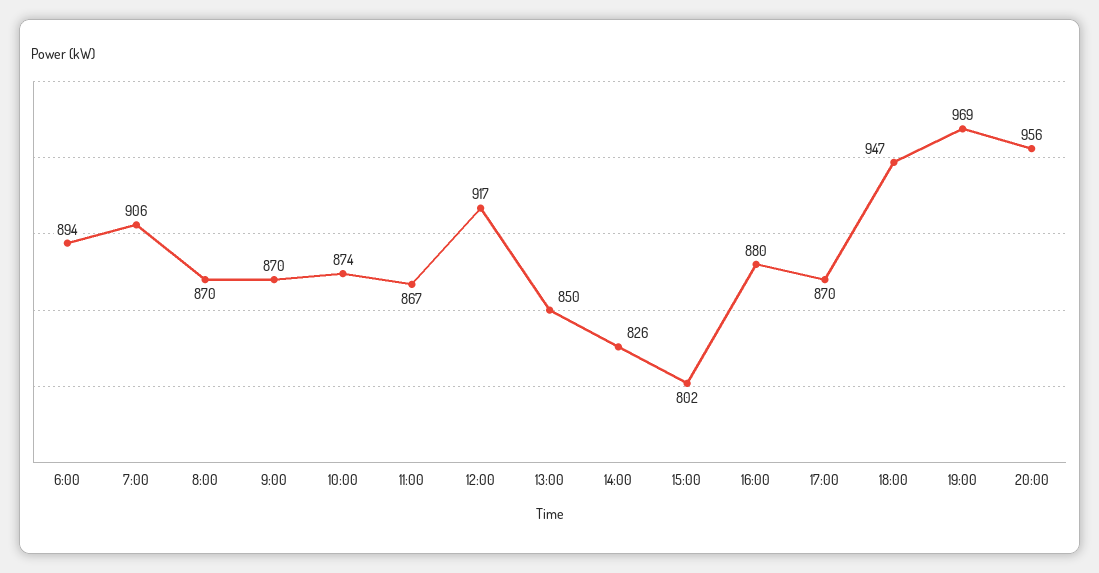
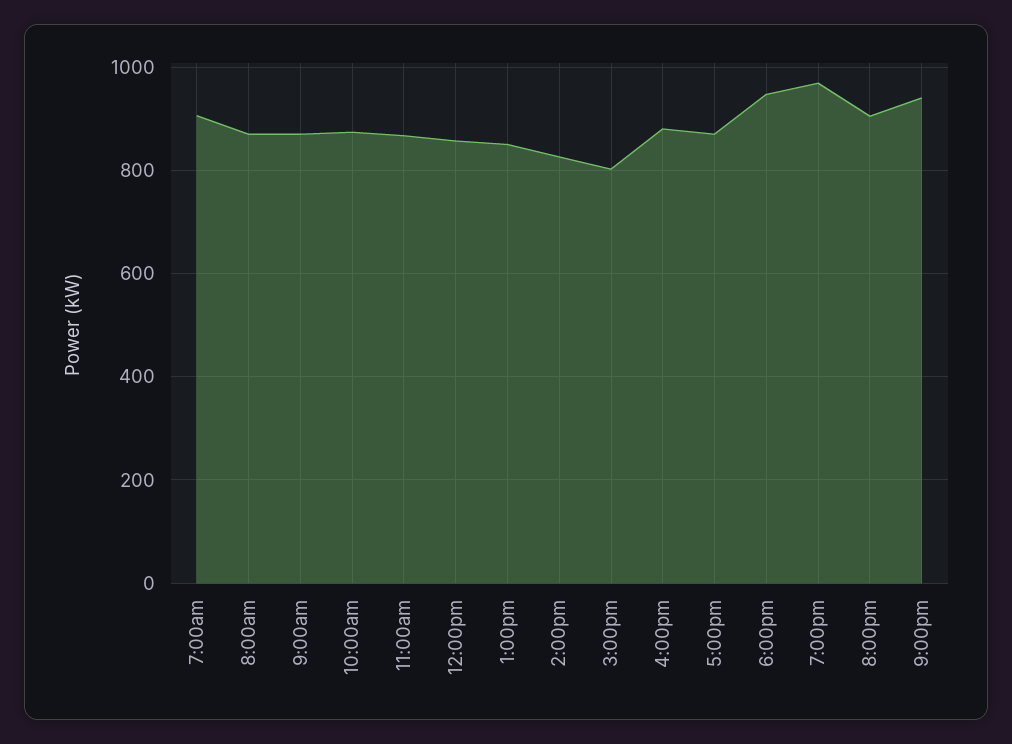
6:00: 894 -> none
12:00: 917 -> 860
20:00: 956 -> 900
9:00pm: none -> 940

